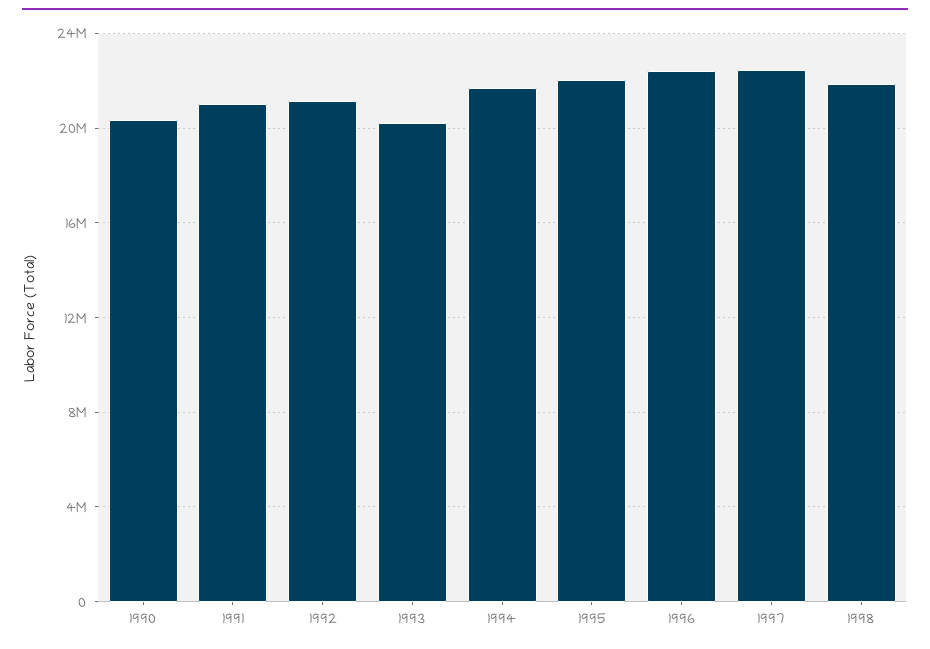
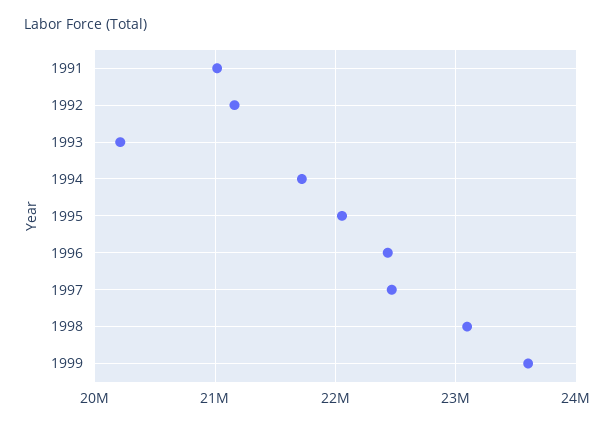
1990: 20500000 -> none
1998: 22000000 -> 23100000
1999: none -> 23600000

